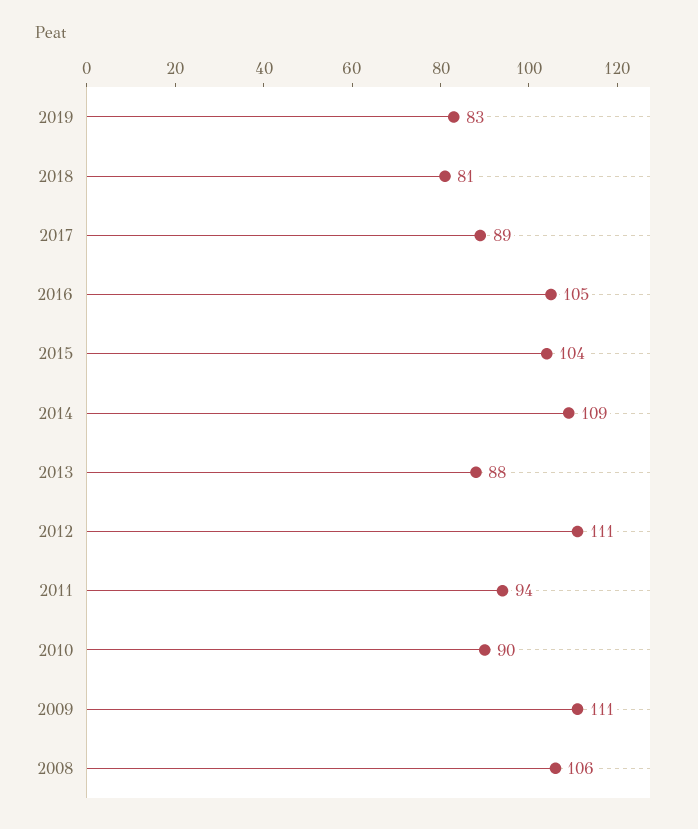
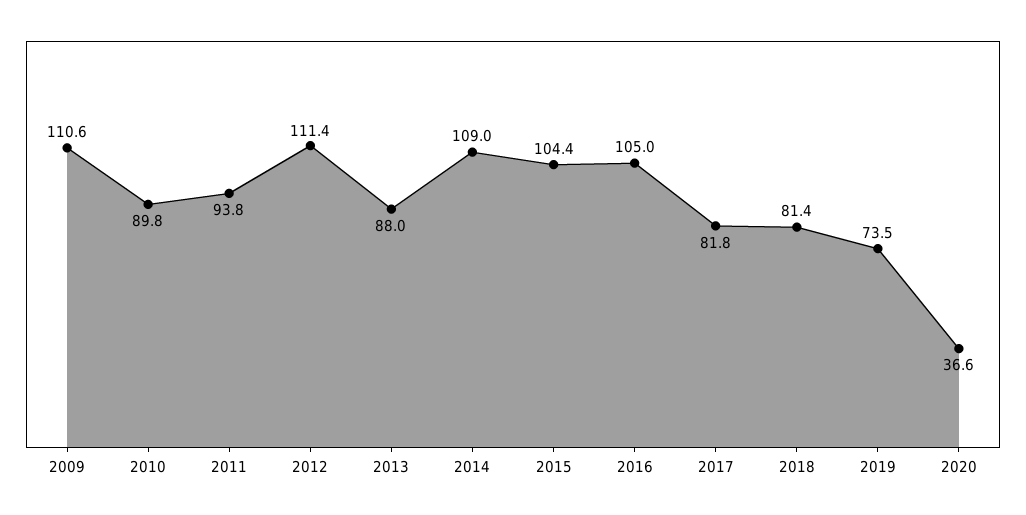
2019: 83 -> 73.5
2017: 89 -> 81.8
2008: 106 -> none
2020: none -> 36.6

